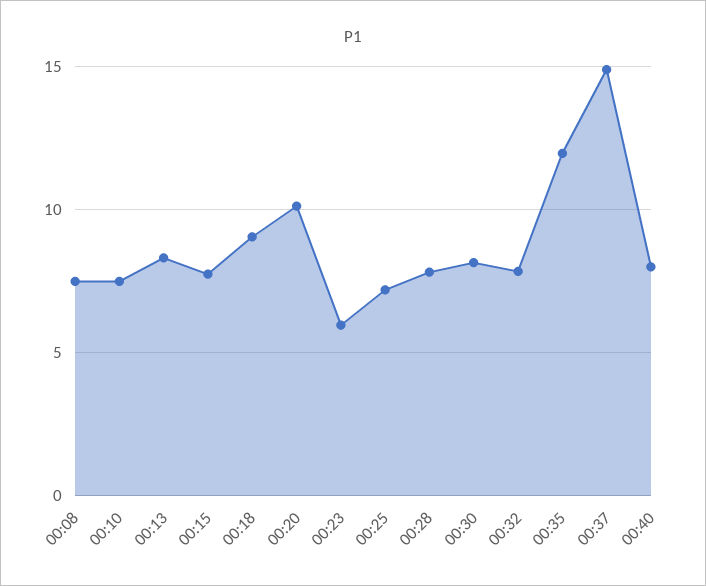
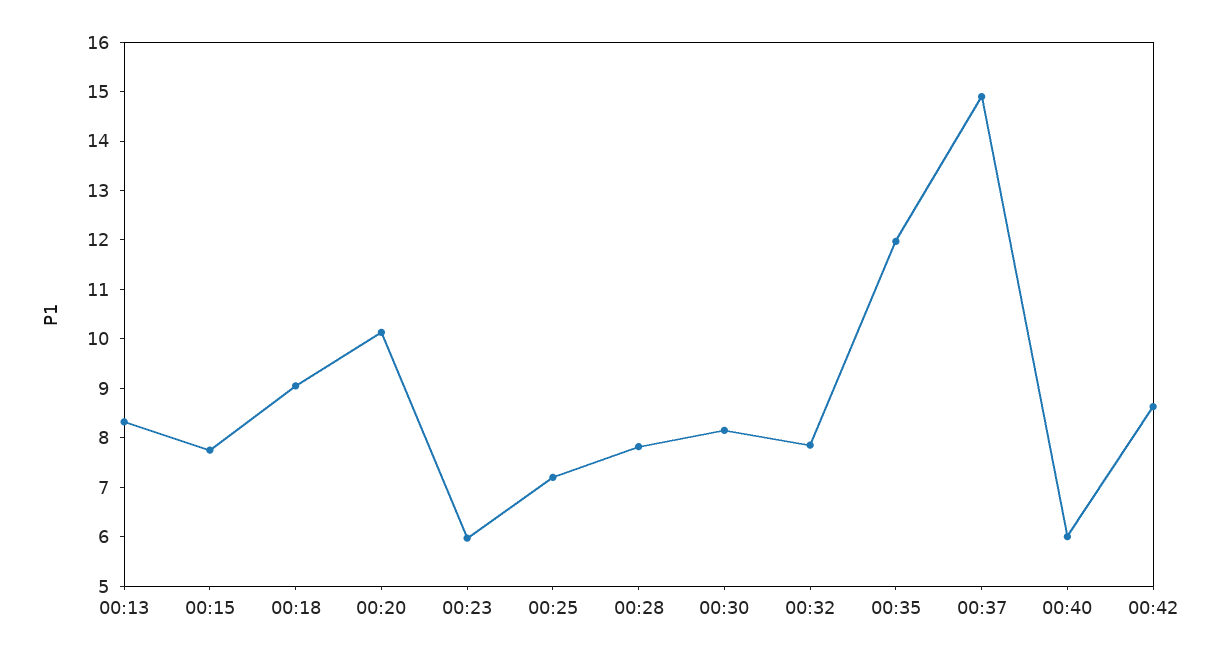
00:08: 7.5 -> none
00:10: 7.5 -> none
00:40: 8 -> 6
00:42: none -> 8.6

